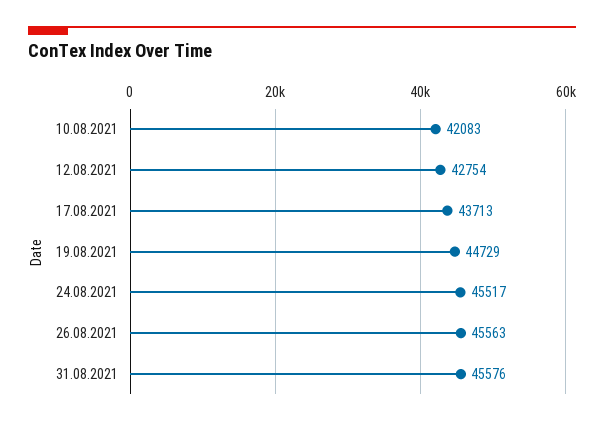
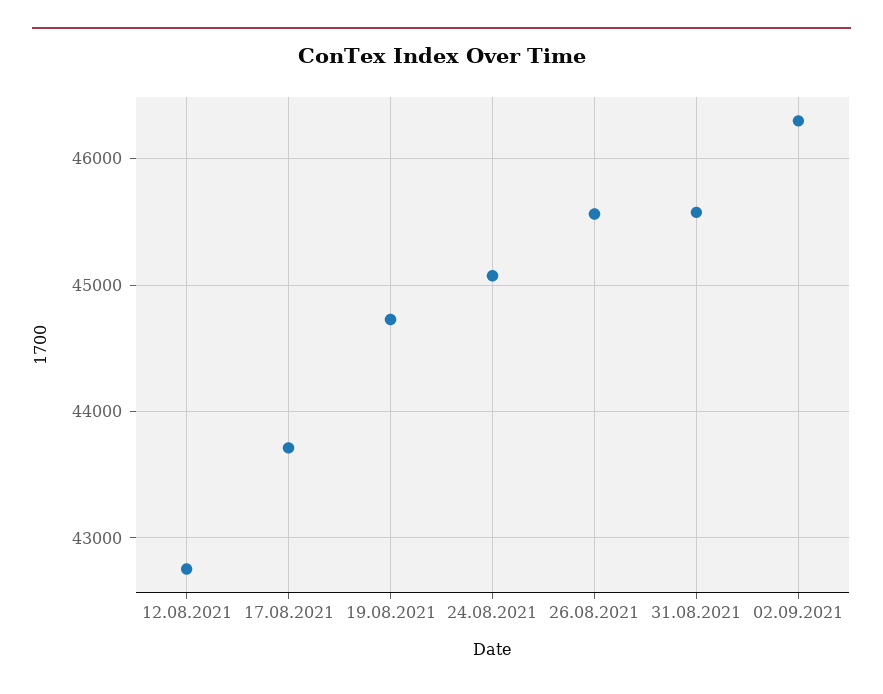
10.08.2021: 42083 -> none
24.08.2021: 45517 -> 45100
02.09.2021: none -> 46300

